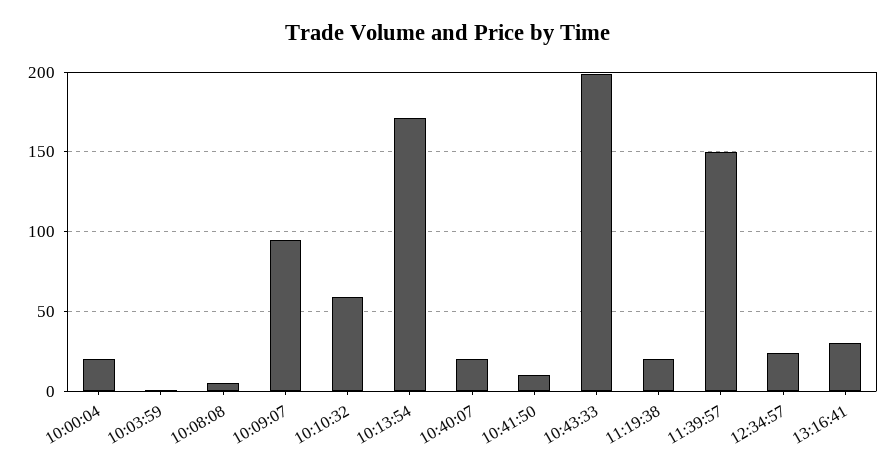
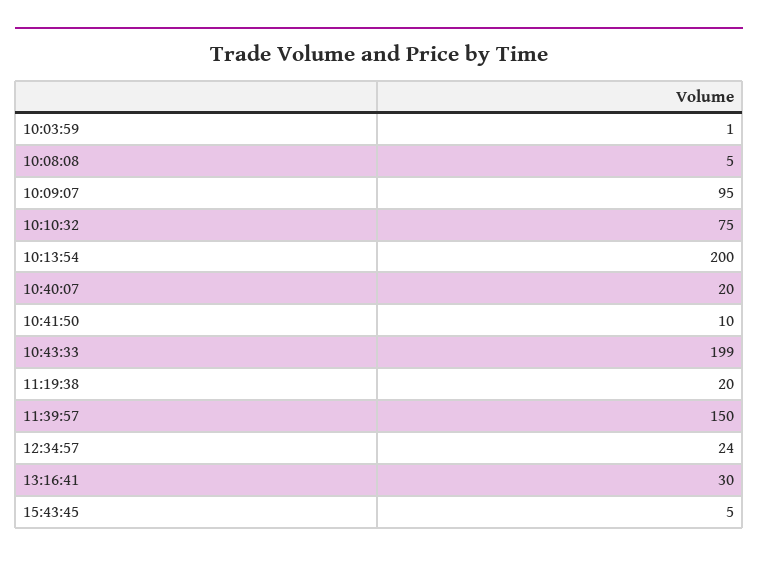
10:00:04: 20 -> none
10:10:32: 60 -> 75
10:13:54: 170 -> 200
15:43:45: none -> 5

